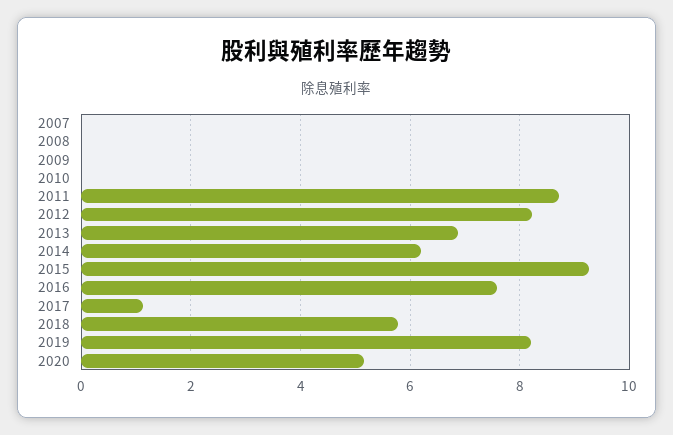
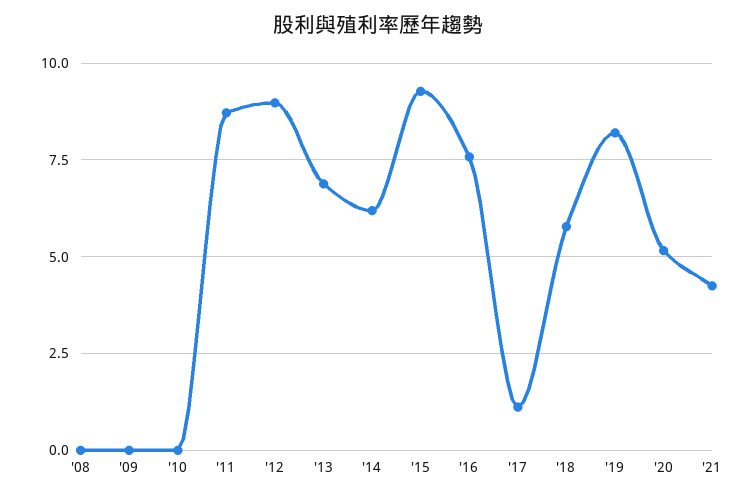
2007: 0 -> none
2012: 8.2 -> 9
'21: none -> 4.25

